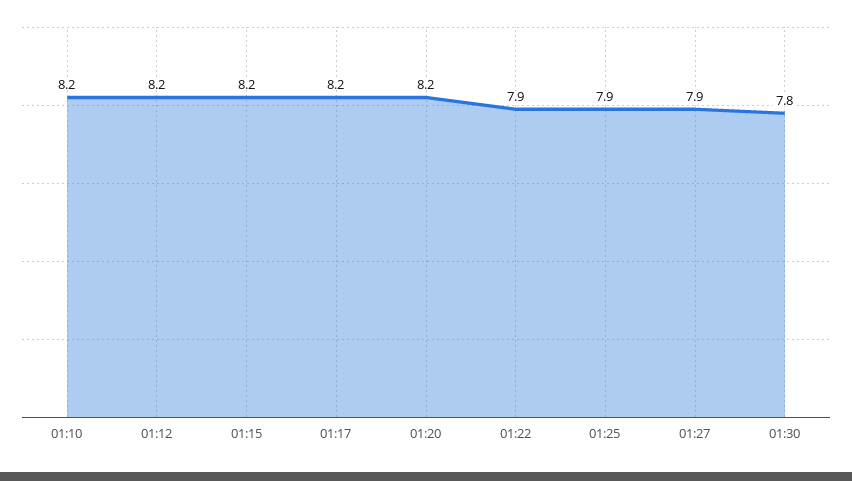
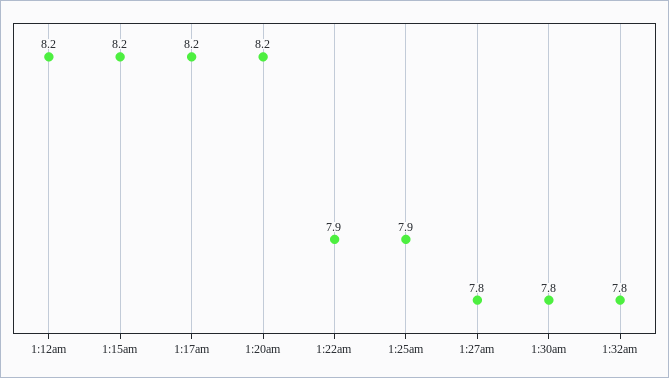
01:10: 8.2 -> none
01:27: 7.9 -> 7.8
1:32am: none -> 7.8

